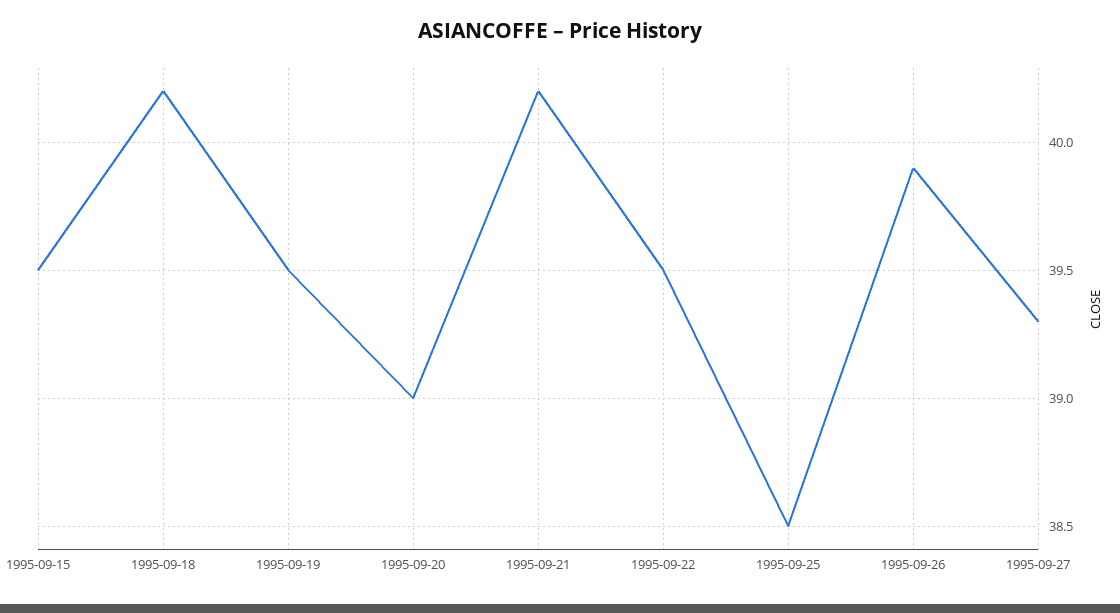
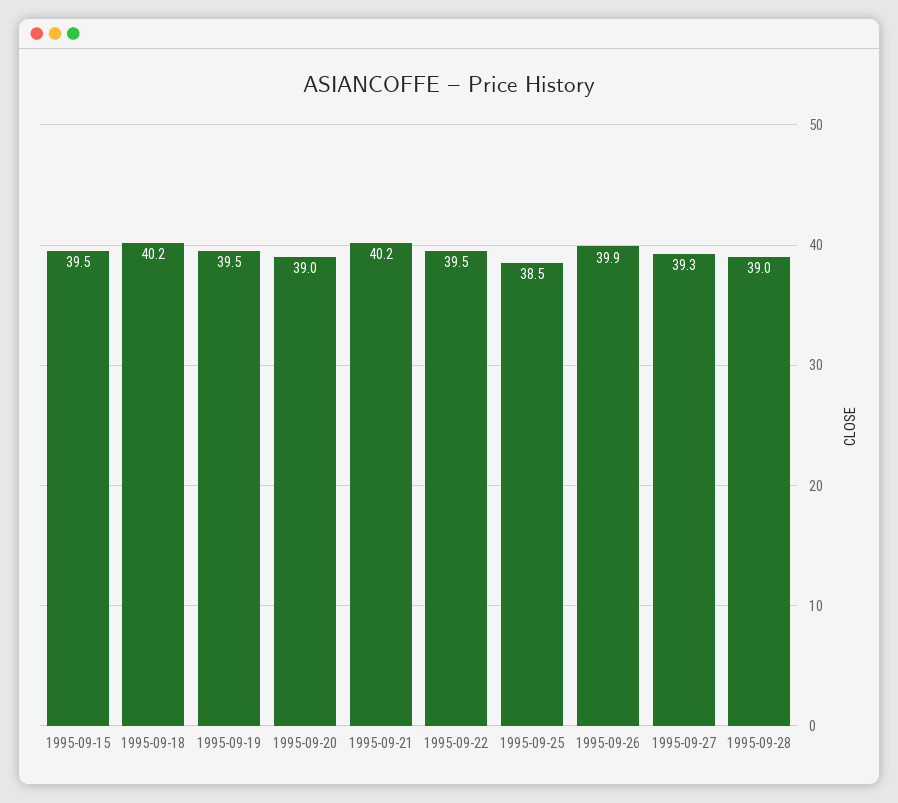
1995-09-28: none -> 39

